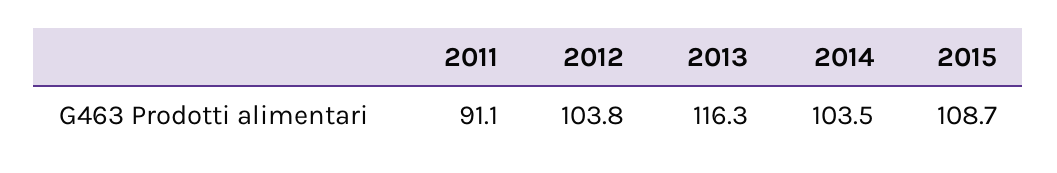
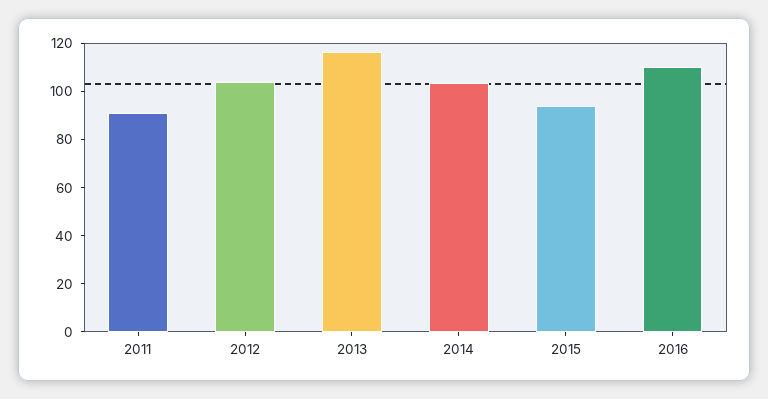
2015: 108.7 -> 95
2016: none -> 110

